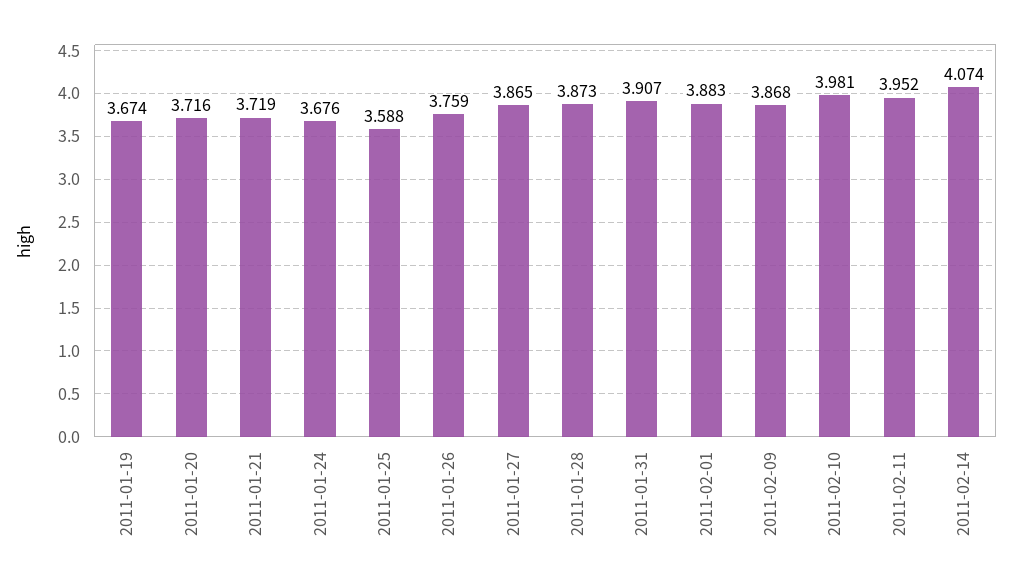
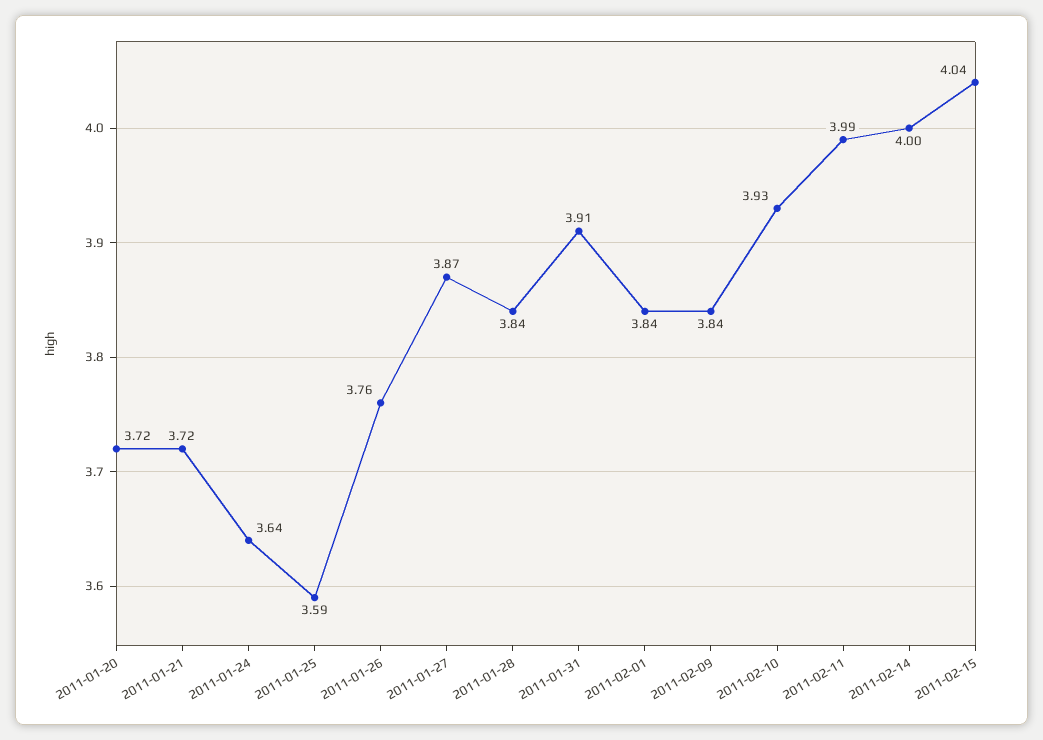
2011-01-19: 3.674 -> none
2011-01-24: 3.676 -> 3.64
2011-01-28: 3.873 -> 3.84
2011-02-01: 3.883 -> 3.84
2011-02-09: 3.868 -> 3.84
2011-02-10: 3.981 -> 3.93
2011-02-11: 3.952 -> 3.99
2011-02-14: 4.074 -> 4
2011-02-15: none -> 4.04

